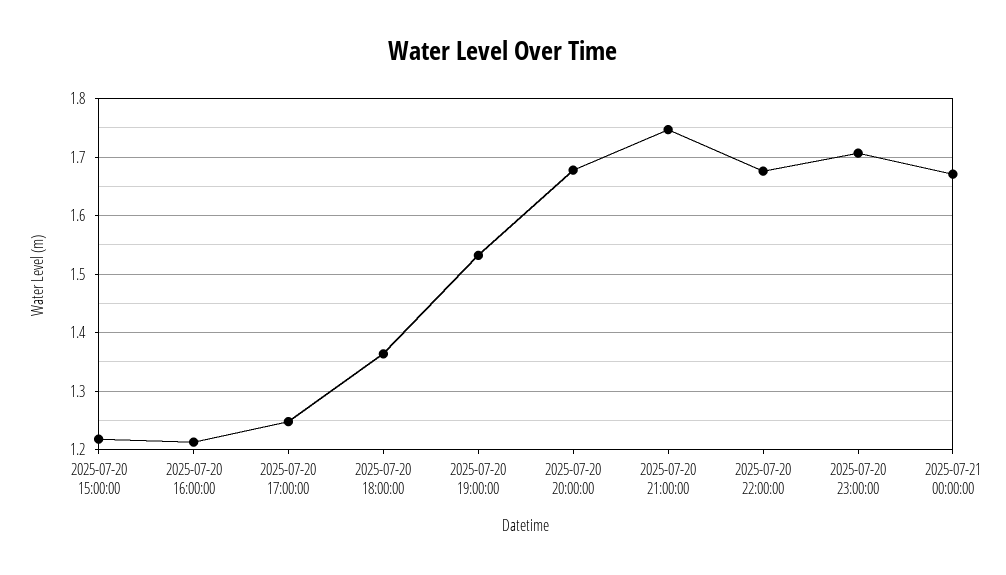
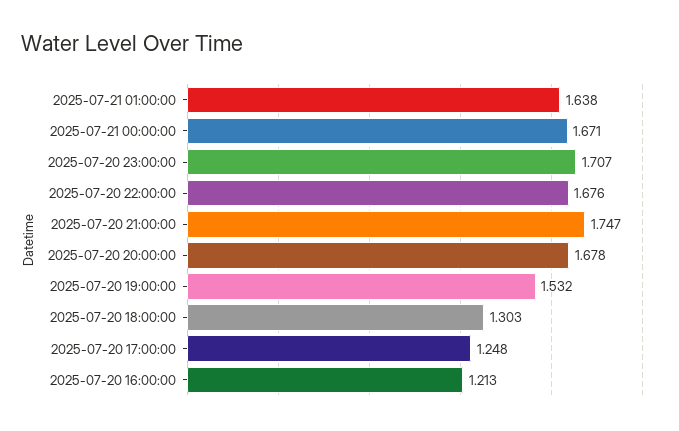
2025-07-20 15:00:00: 1.22 -> none
2025-07-20 18:00:00: 1.36 -> 1.303
2025-07-21 01:00:00: none -> 1.638

